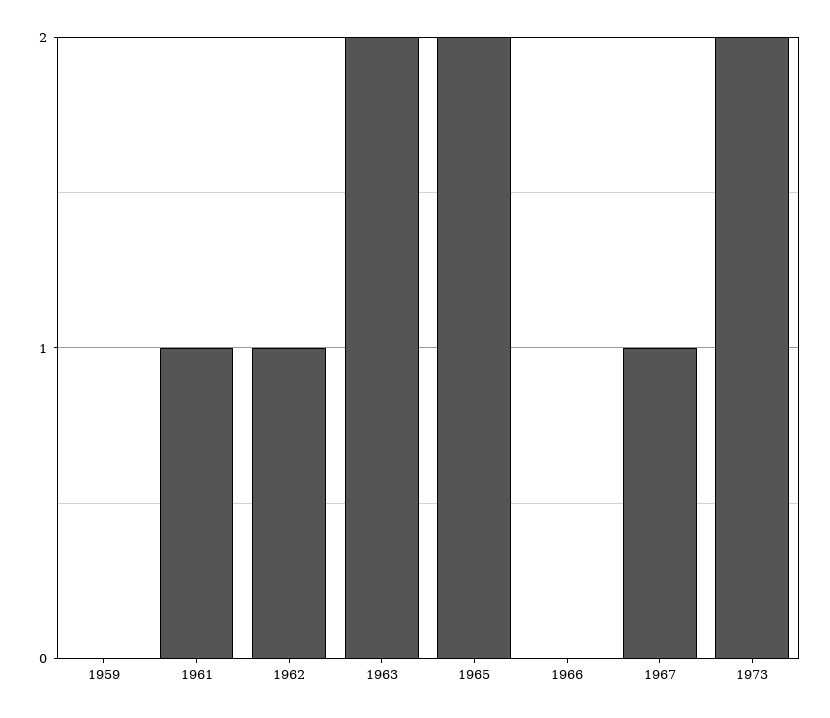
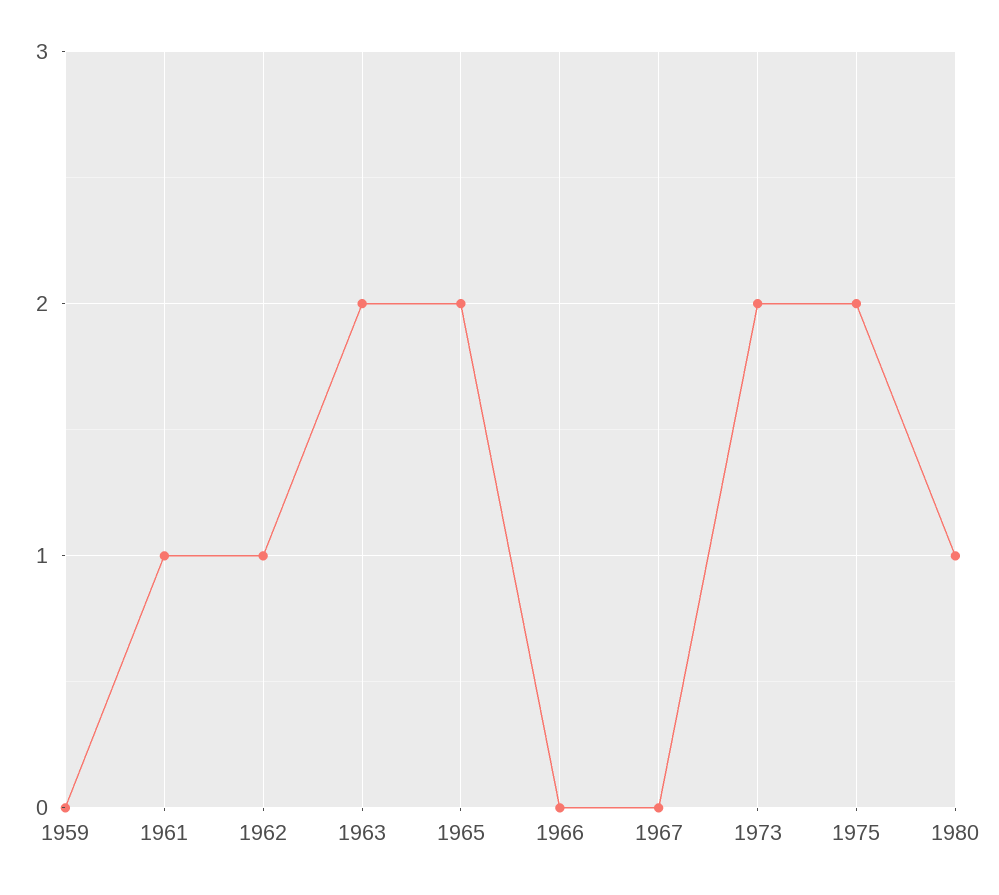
1967: 1 -> 0
1975: none -> 2
1980: none -> 1

